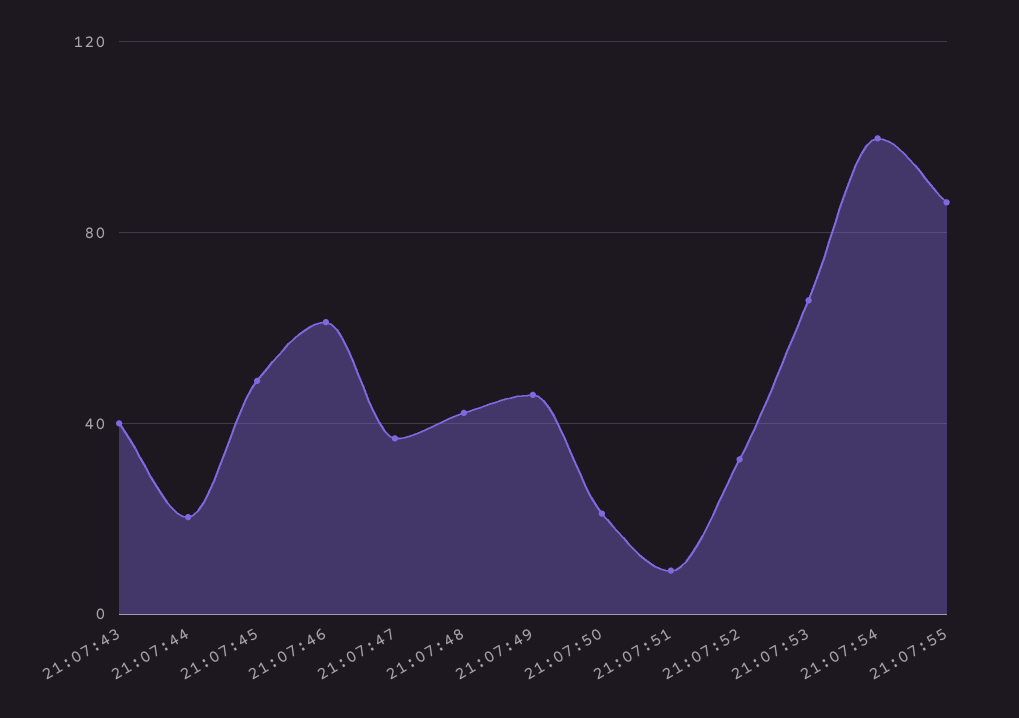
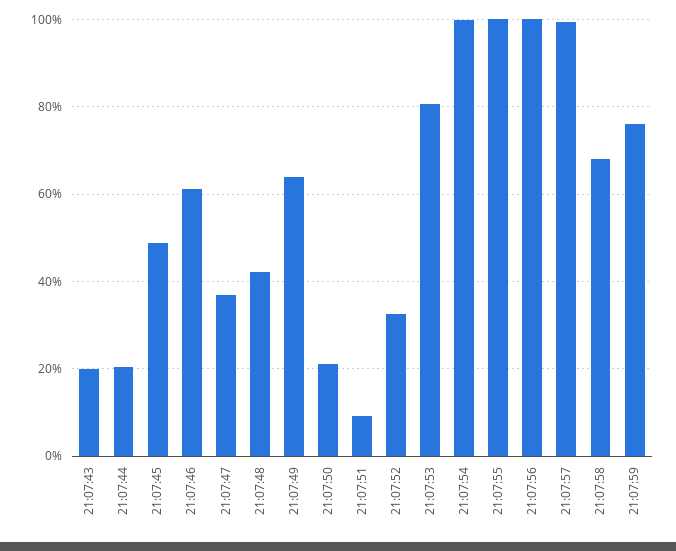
21:07:43: 40 -> 20
21:07:49: 45 -> 64
21:07:53: 65 -> 80
21:07:55: 85 -> 100
21:07:56: none -> 100
21:07:57: none -> 100
21:07:58: none -> 68
21:07:59: none -> 76

